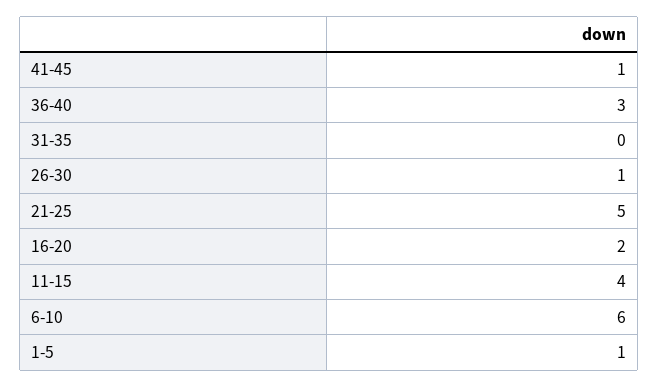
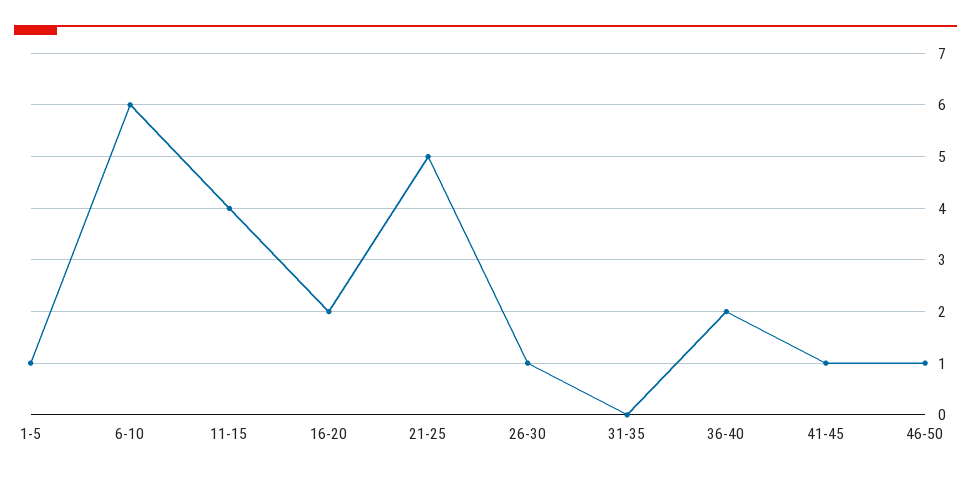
36-40: 3 -> 2
46-50: none -> 1

